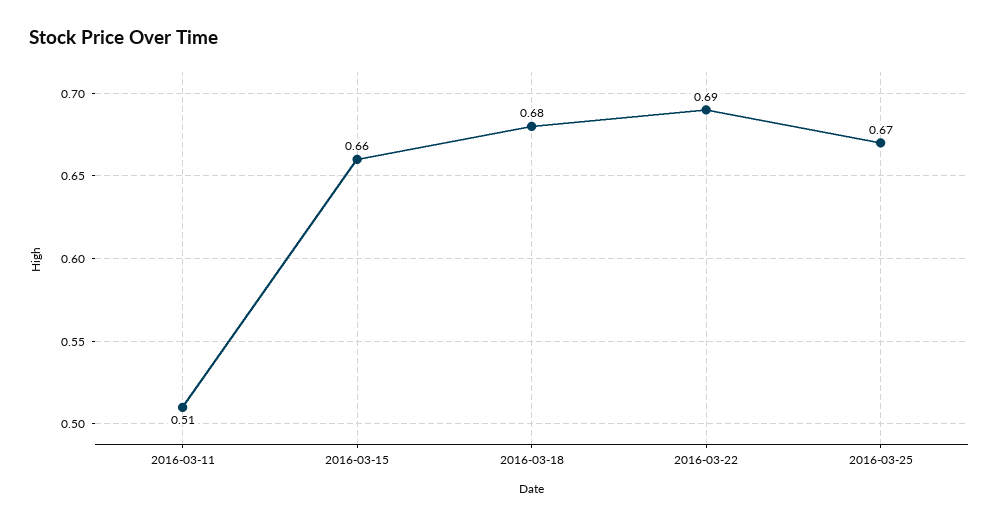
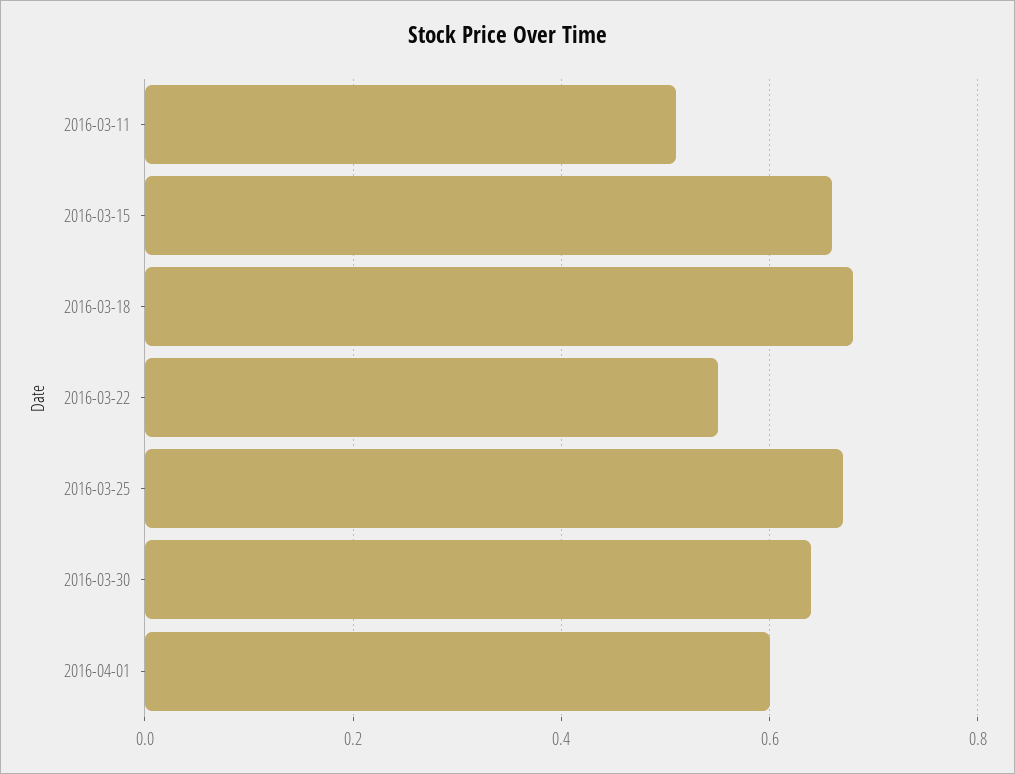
2016-03-22: 0.69 -> 0.55
2016-03-30: none -> 0.65
2016-04-01: none -> 0.6

